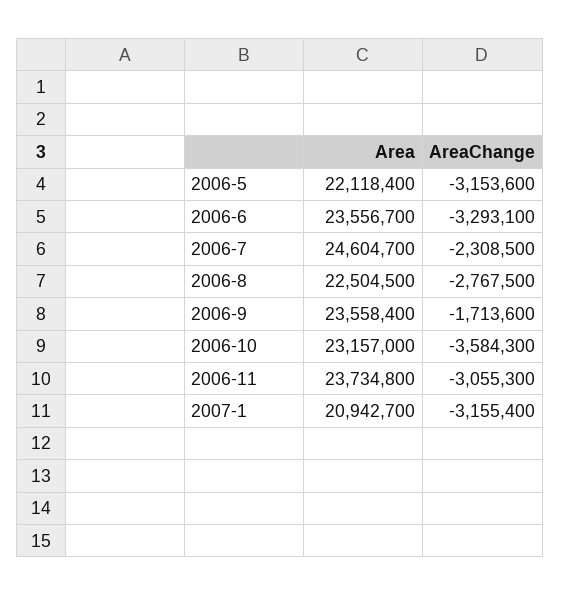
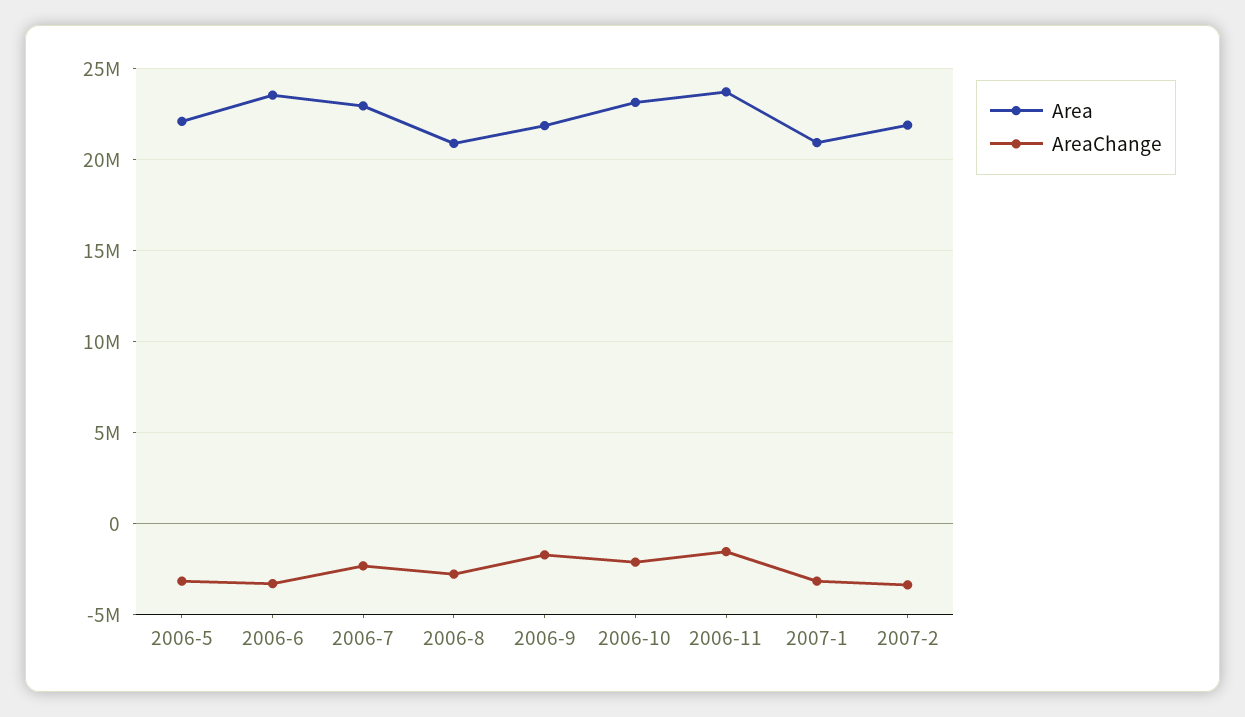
Area, 2006-7: 24604700 -> 23000000
Area, 2006-8: 22504500 -> 21000000
Area, 2006-9: 23558400 -> 22000000
AreaChange, 2006-10: -3584300 -> -2000000
AreaChange, 2006-11: -3055300 -> -1500000
Area, 2007-2: none -> 22000000
AreaChange, 2007-2: none -> -3500000

